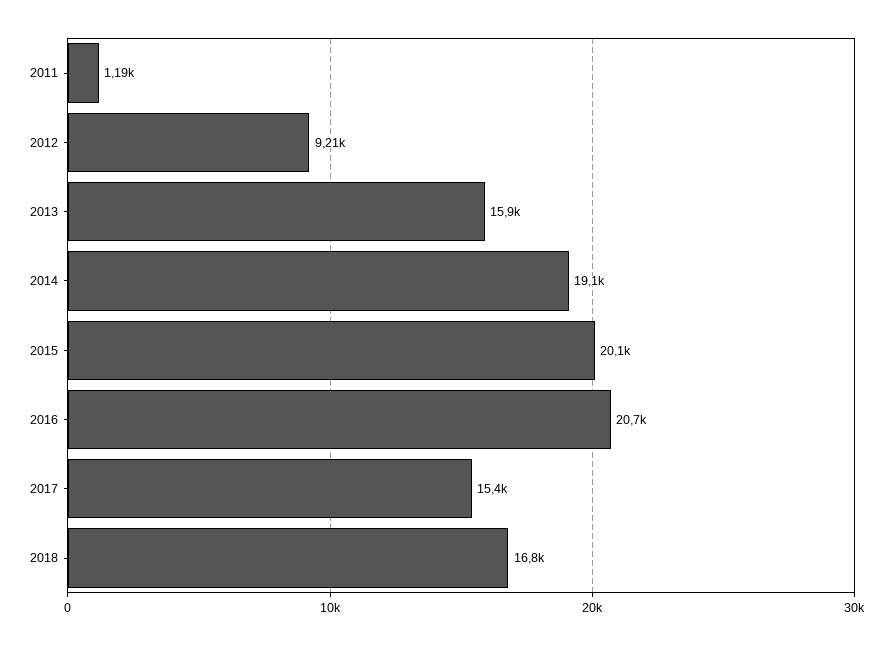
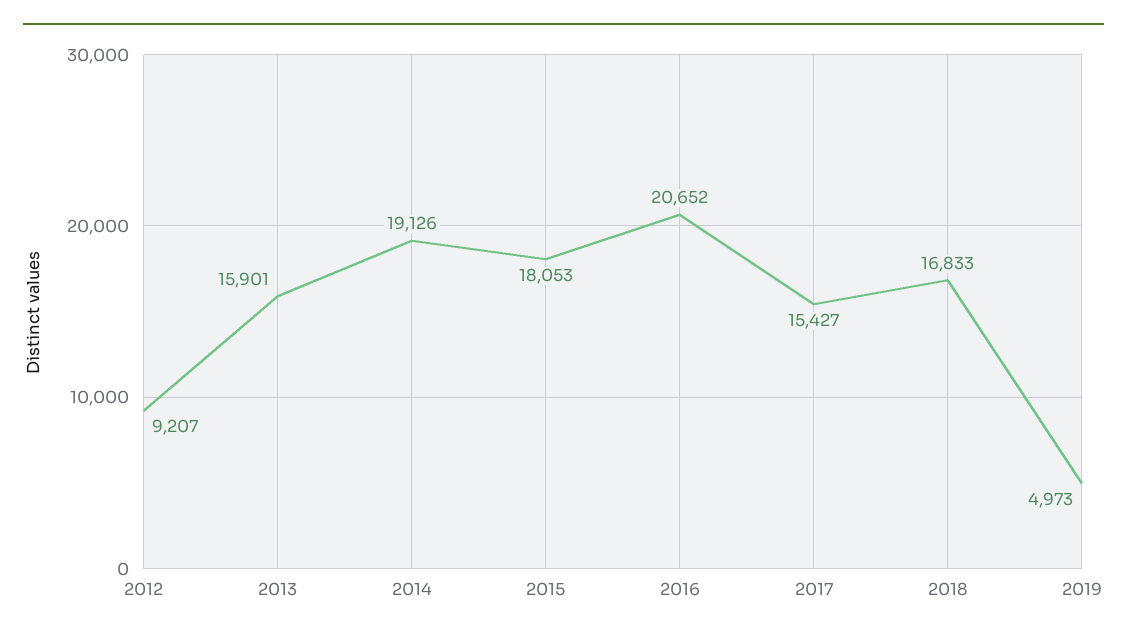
2011: 1190 -> none
2015: 20100 -> 18053
2019: none -> 4973

